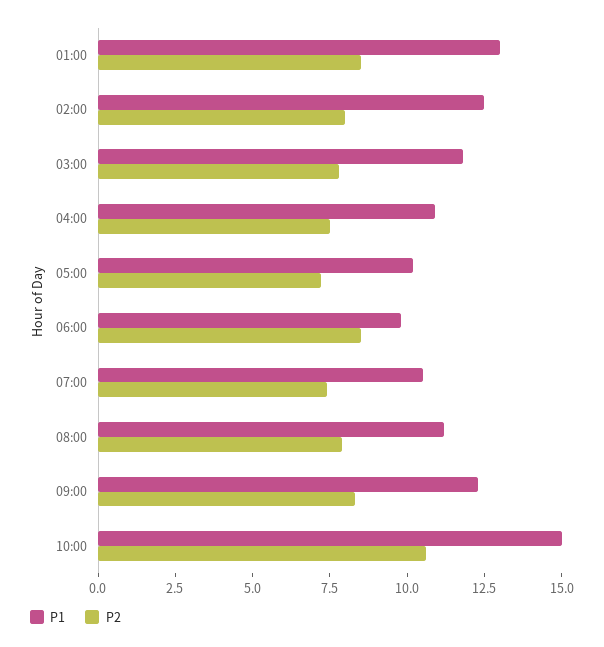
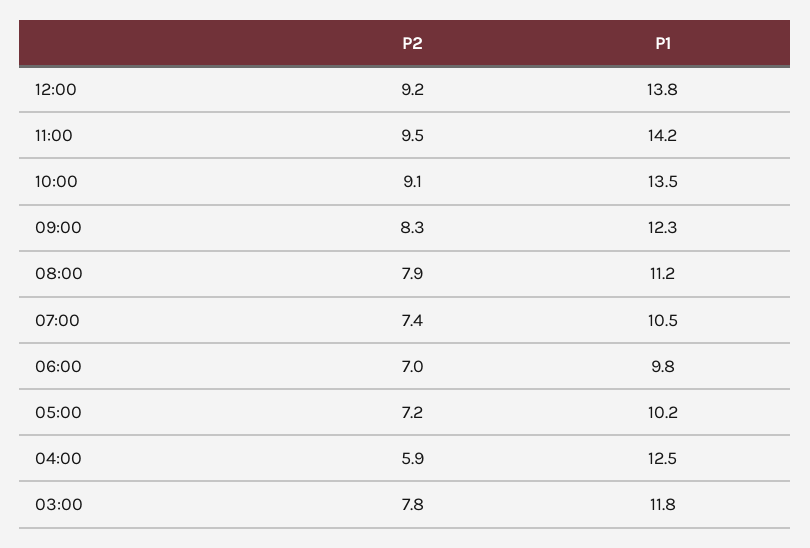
P1, 01:00: 13 -> none
P2, 01:00: 8.5 -> none
P1, 02:00: 12.5 -> none
P2, 02:00: 8 -> none
P1, 04:00: 11 -> 12.5
P2, 04:00: 7.5 -> 5.9
P2, 06:00: 8.5 -> 7
P1, 10:00: 15 -> 13.5
P2, 10:00: 10.5 -> 9.1
P2, 12:00: none -> 9.2
P1, 12:00: none -> 13.8
P2, 11:00: none -> 9.5
P1, 11:00: none -> 14.2

